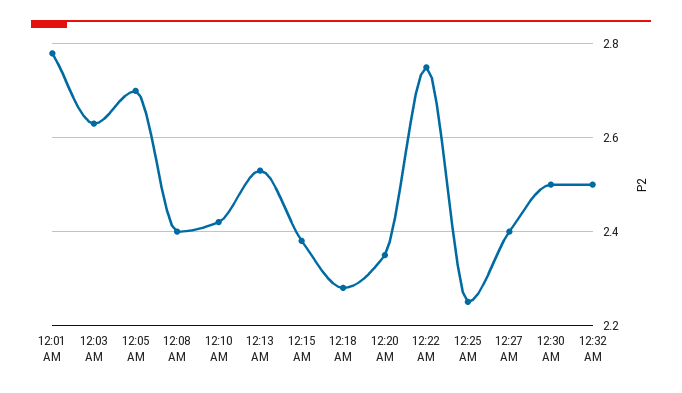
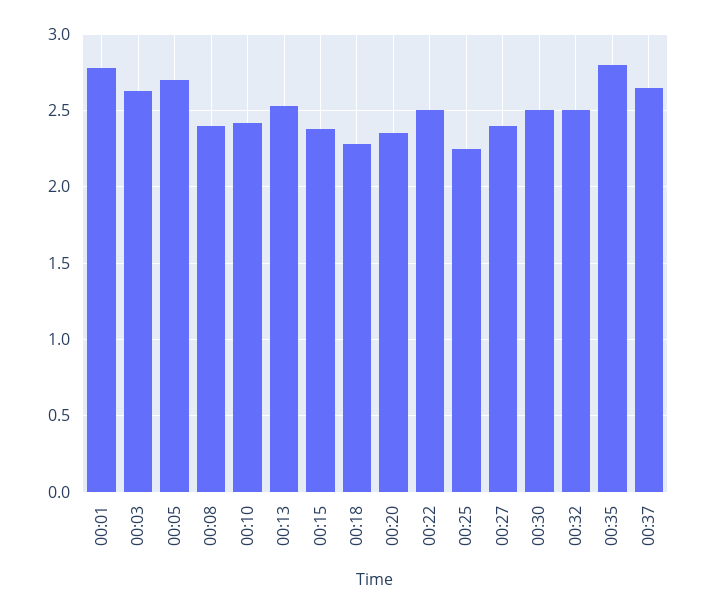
12:22 AM: 2.75 -> 2.5
00:35: none -> 2.8
00:37: none -> 2.65

